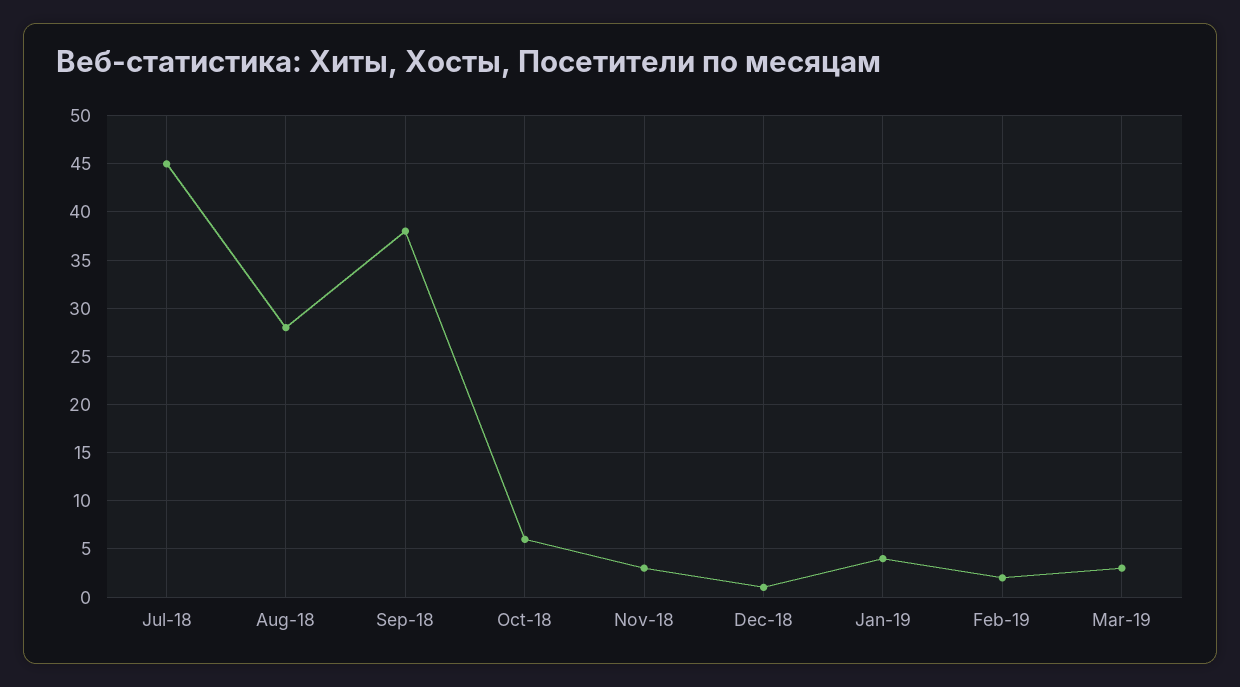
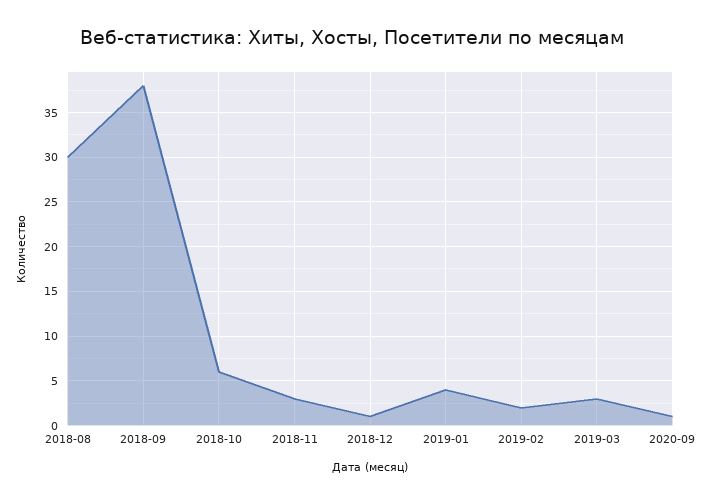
Jul-18: 45 -> none
Aug-18: 28 -> 30
2020-09: none -> 1

